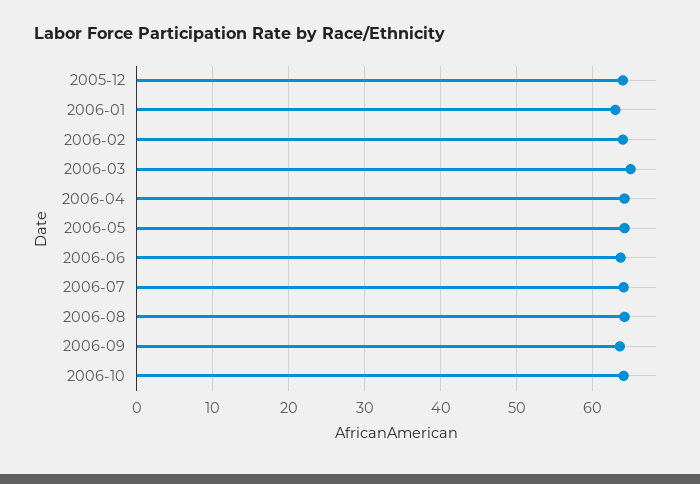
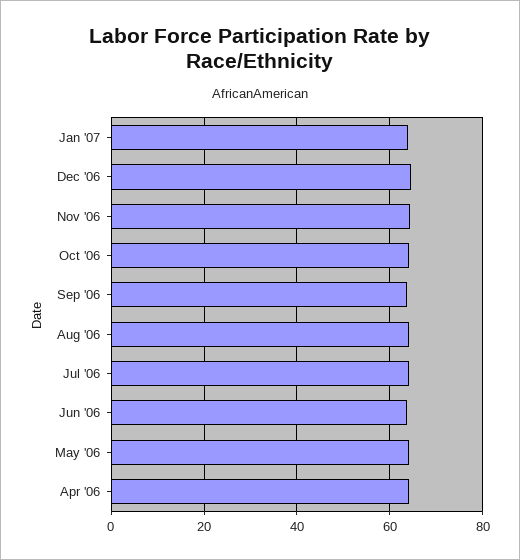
2005-12: 64 -> none
2006-01: 63 -> none
2006-02: 64 -> none
2006-03: 65 -> none
Jan '07: none -> 64
Dec '06: none -> 64
Nov '06: none -> 64

